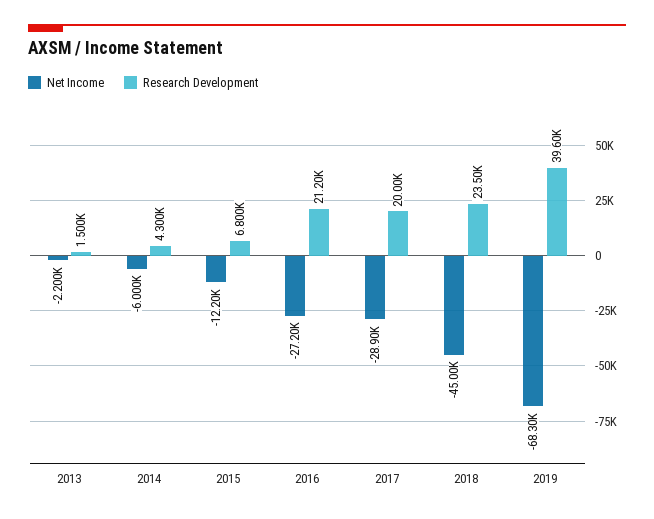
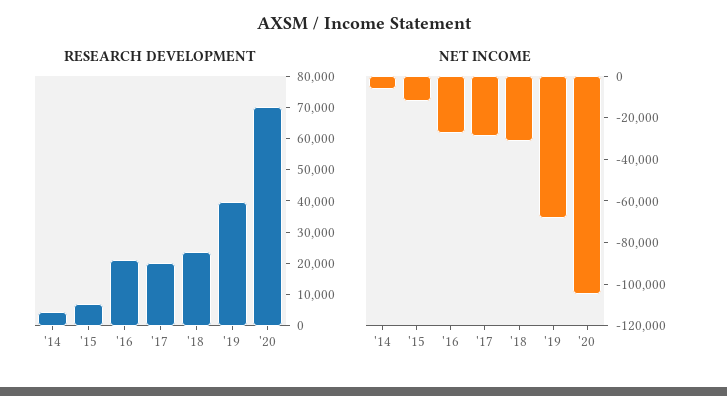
Net Income, 2013: -2200 -> none
Research Development, 2013: 1500 -> none
Net Income, 2018: -45000 -> -30000
Research Development, '20: none -> 70000
Net Income, '20: none -> -105000

